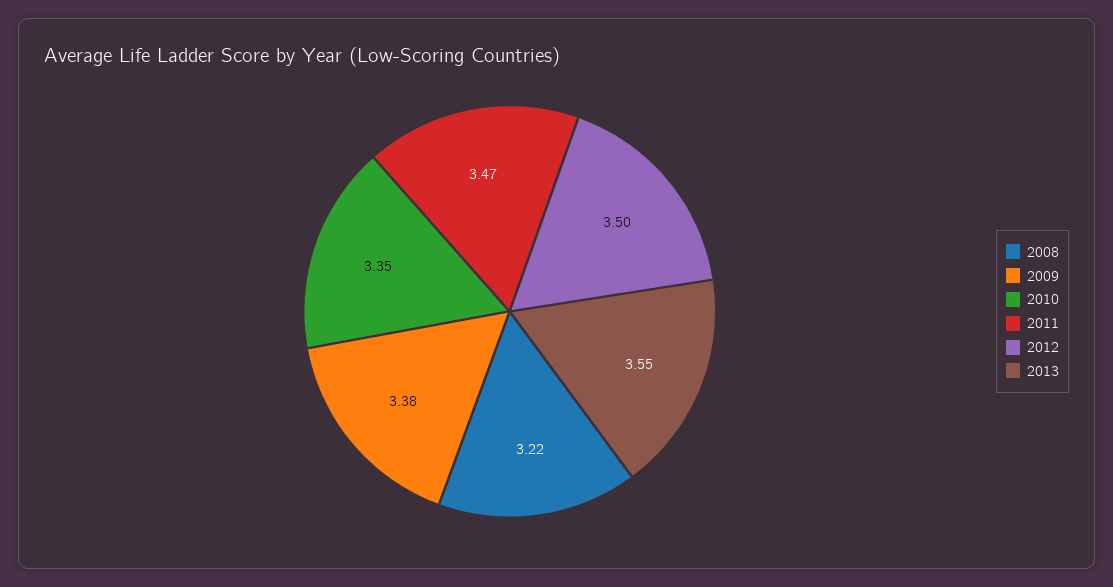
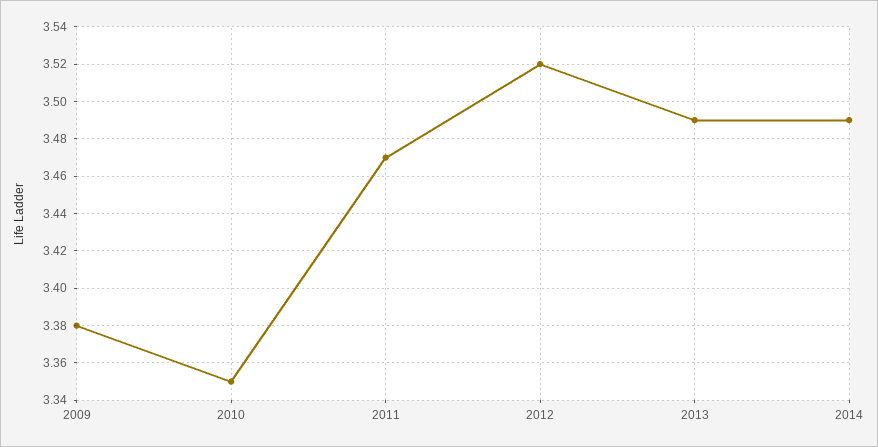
2008: 3.22 -> none
2012: 3.5 -> 3.52
2013: 3.55 -> 3.49
2014: none -> 3.49

